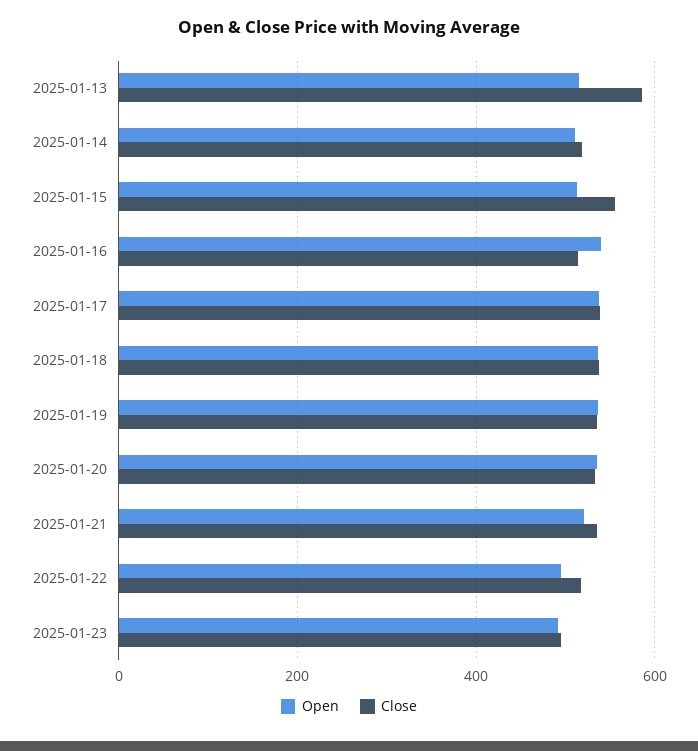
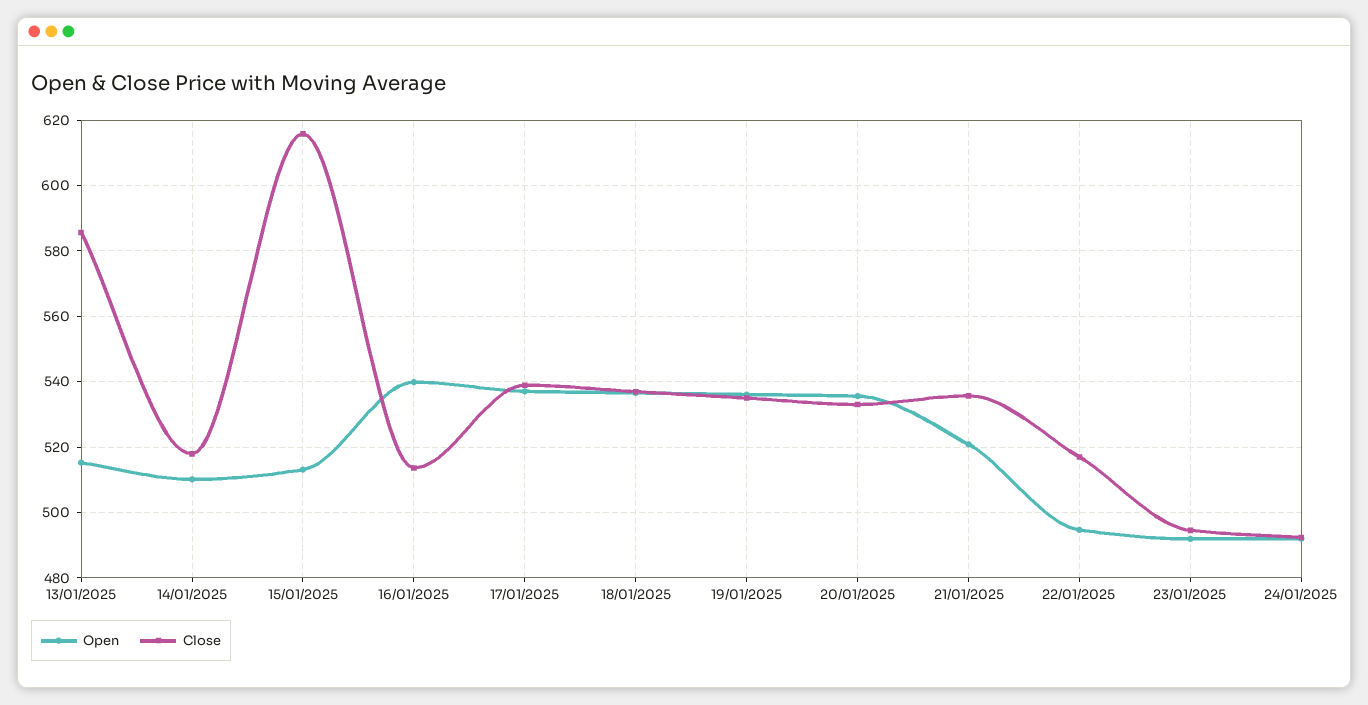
Close, 2025-01-15: 560 -> 616
Open, 24/01/2025: none -> 492
Close, 24/01/2025: none -> 492

